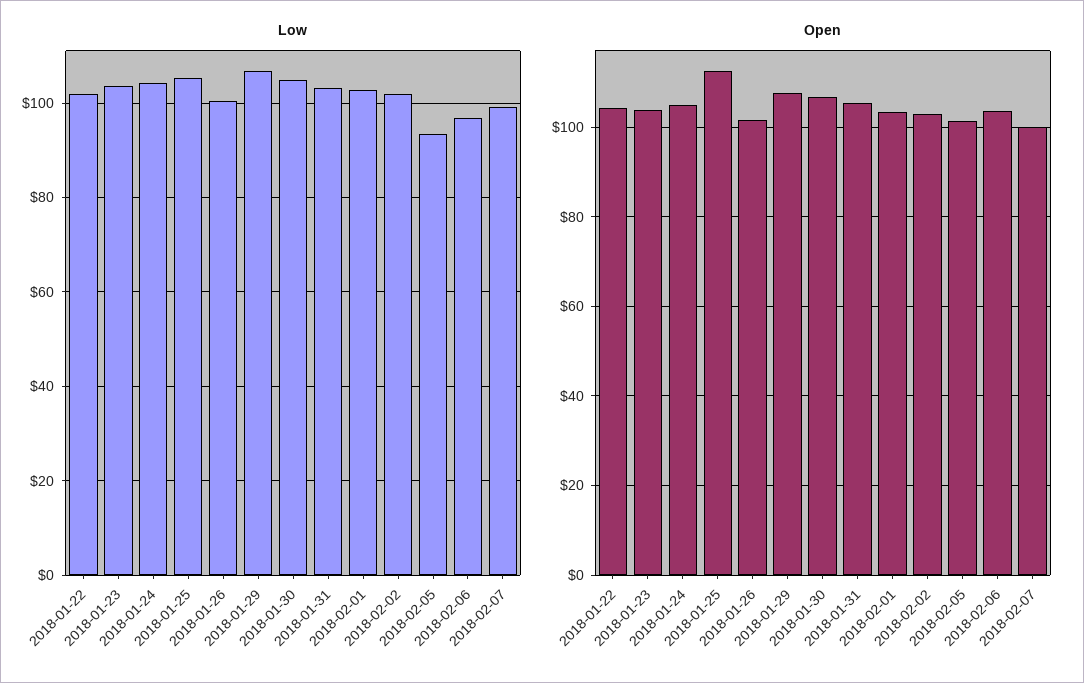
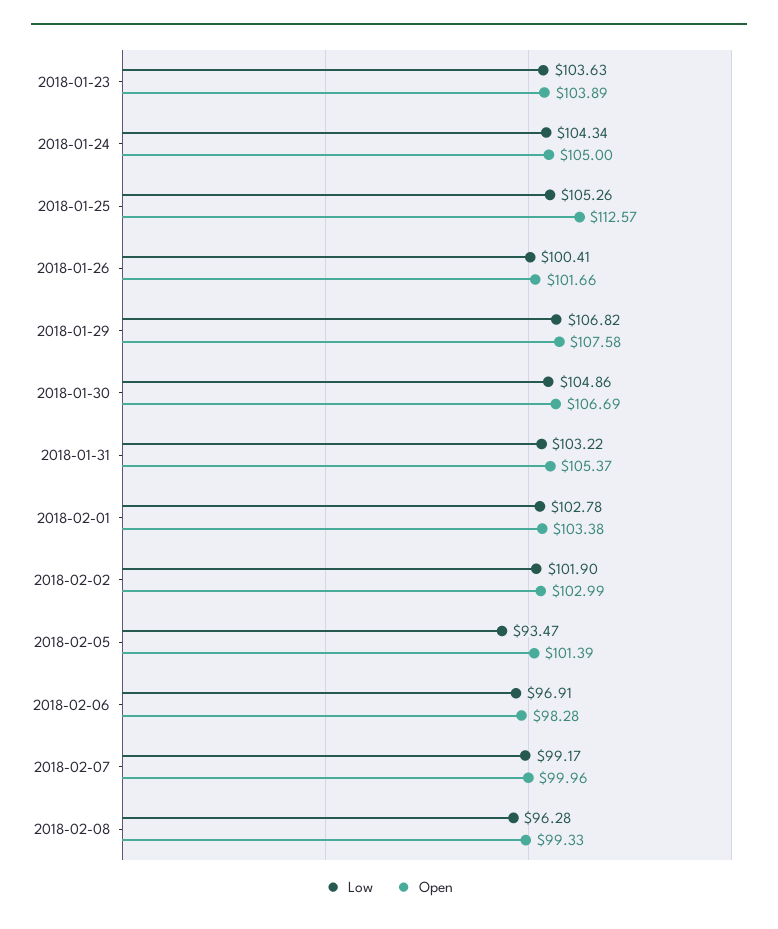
Low, 2018-01-22: 102 -> none
Open, 2018-01-22: 104 -> none
Open, 2018-02-06: 104 -> 98.28
Low, 2018-02-08: none -> 96.28
Open, 2018-02-08: none -> 99.33

